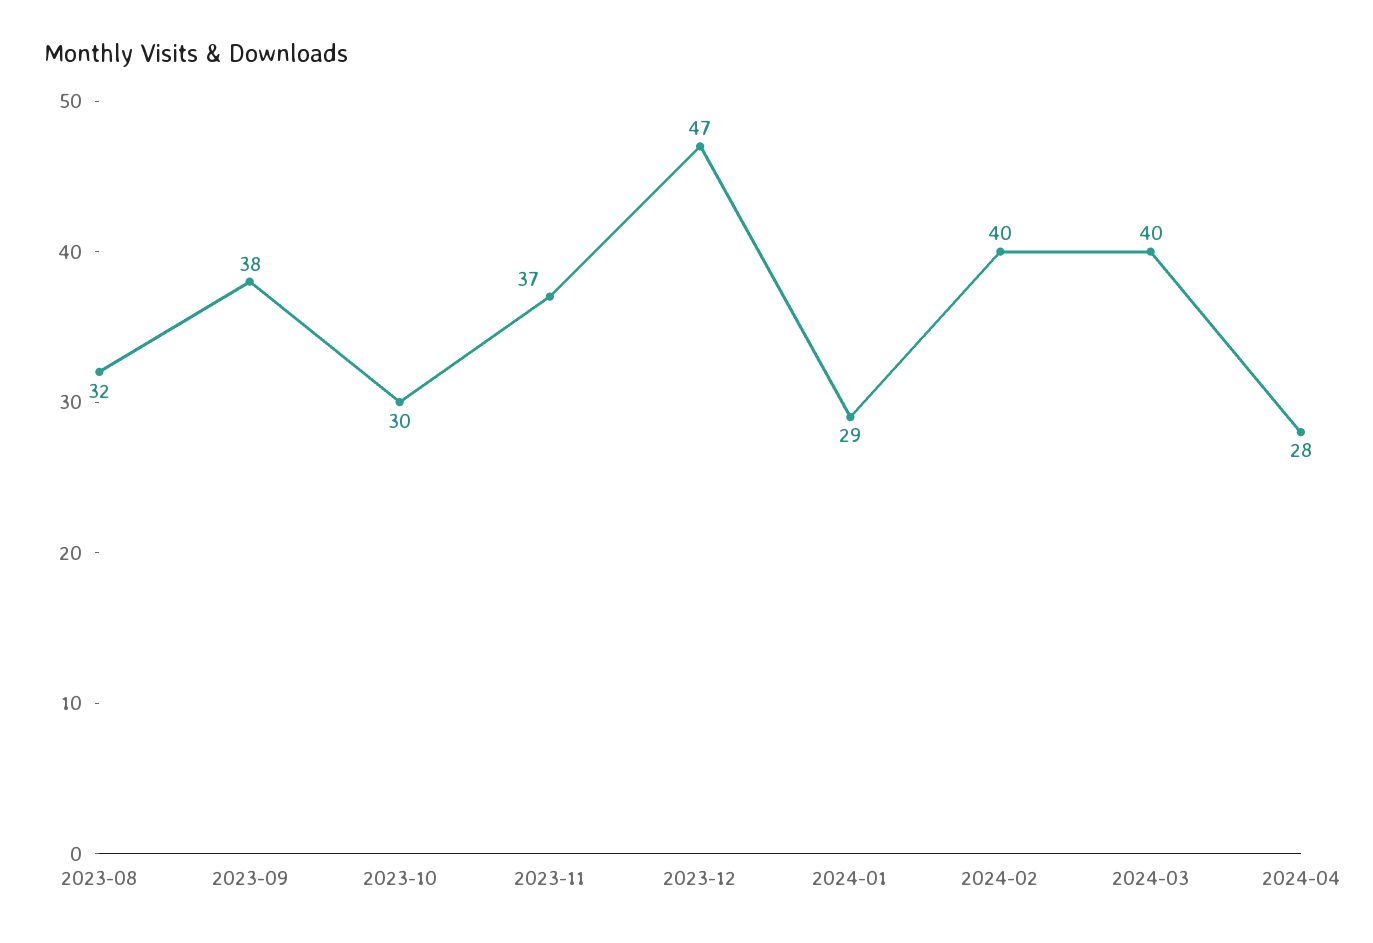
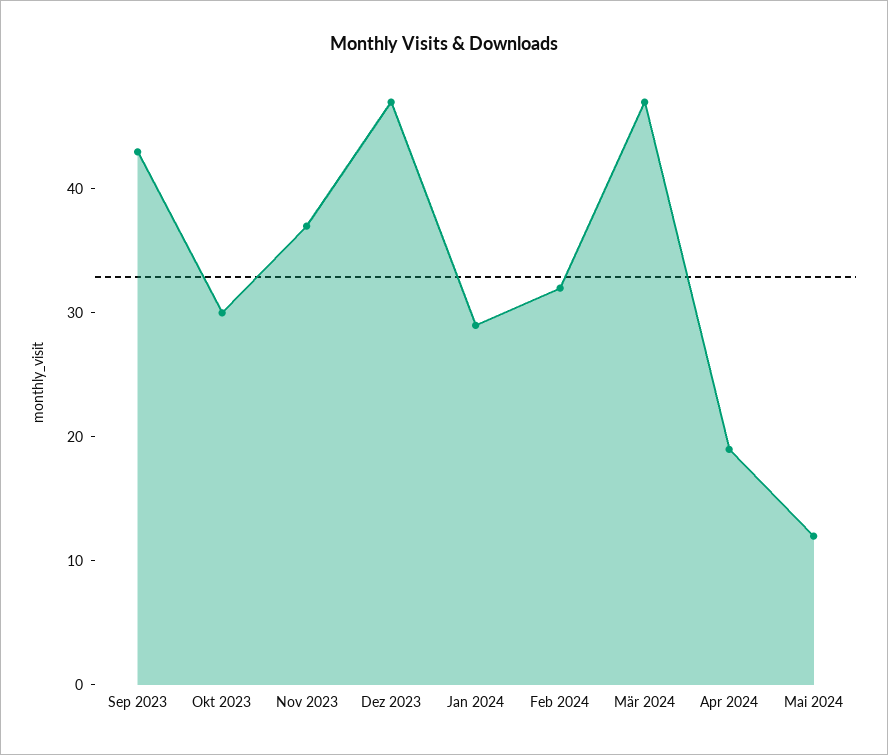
2023-08: 32 -> none
2023-09: 38 -> 43
2024-02: 40 -> 32
2024-03: 40 -> 47
2024-04: 28 -> 19
Mai 2024: none -> 12

